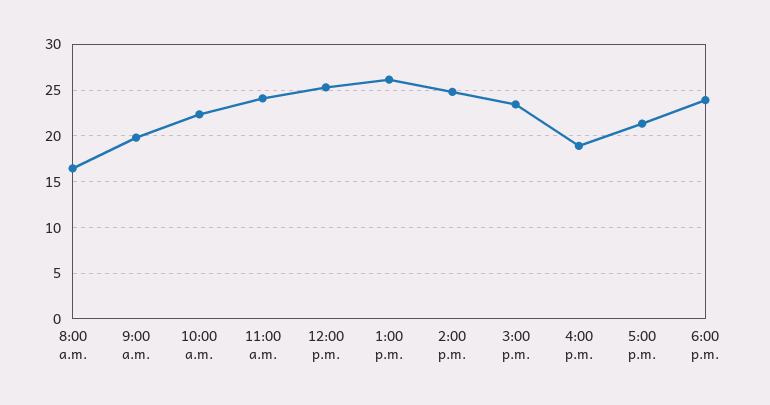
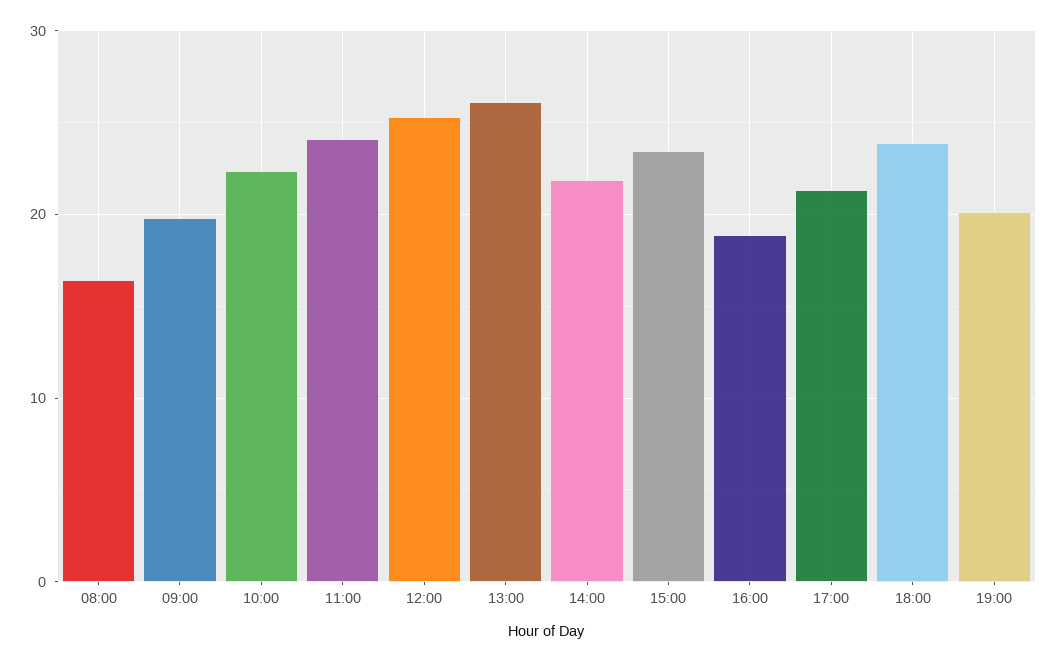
2:00 p.m.: 25 -> 22
19:00: none -> 20

